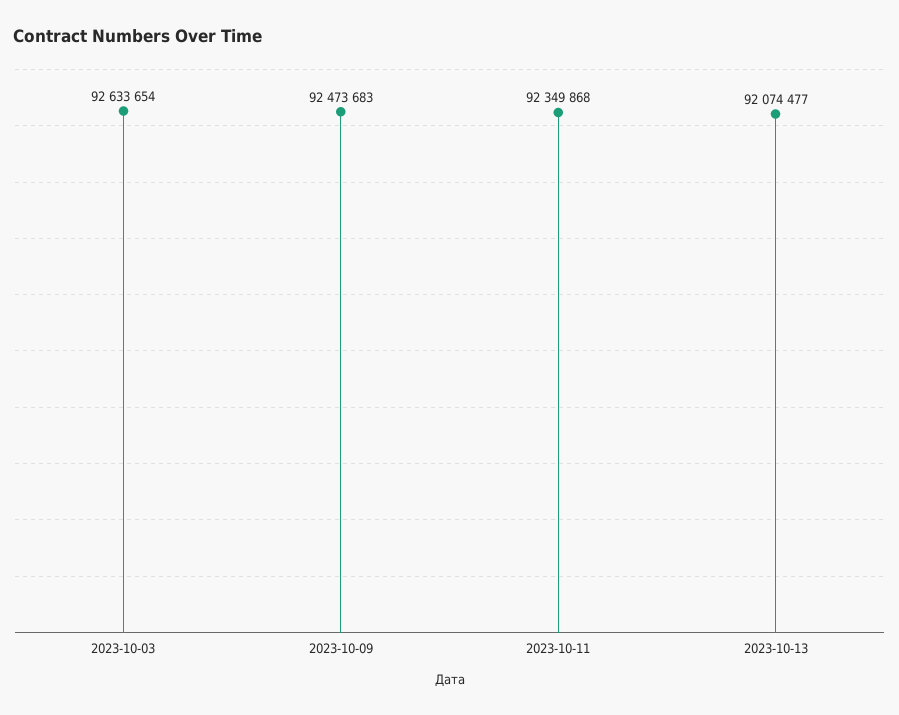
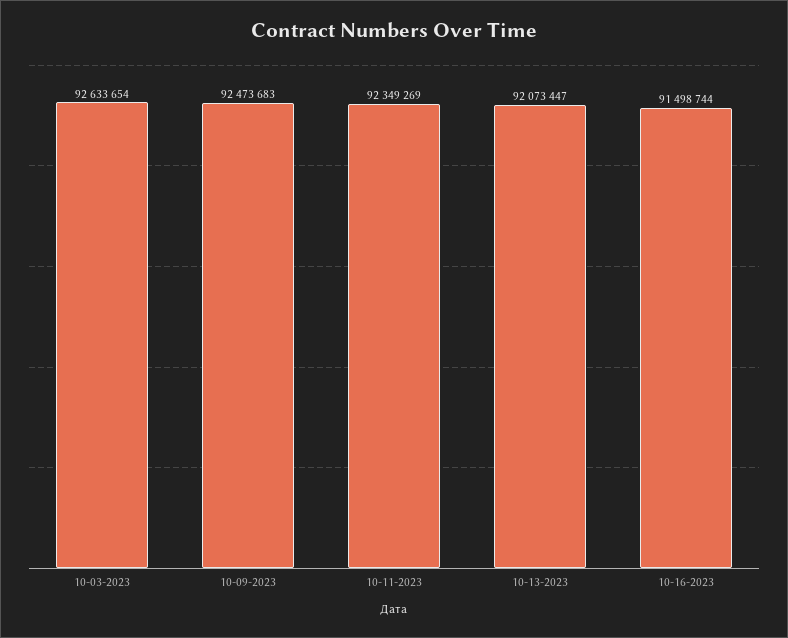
2023-10-11: 92349868 -> 92349269
2023-10-13: 92074477 -> 92073447
10-16-2023: none -> 91498744

